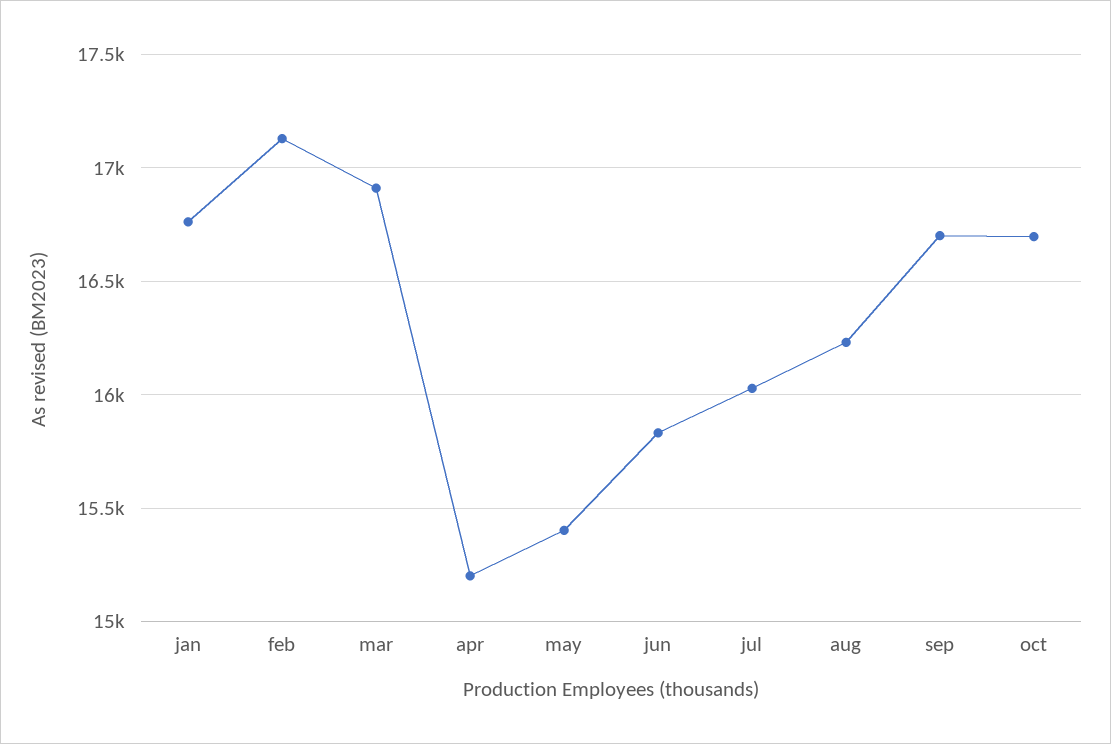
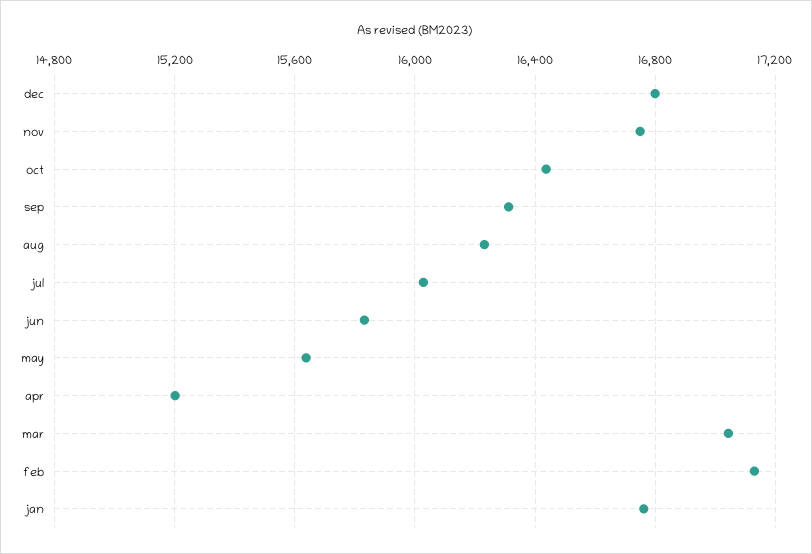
mar: 16900 -> 17050
may: 15400 -> 15650
sep: 16700 -> 16300
oct: 16700 -> 16450
dec: none -> 16800
nov: none -> 16750

